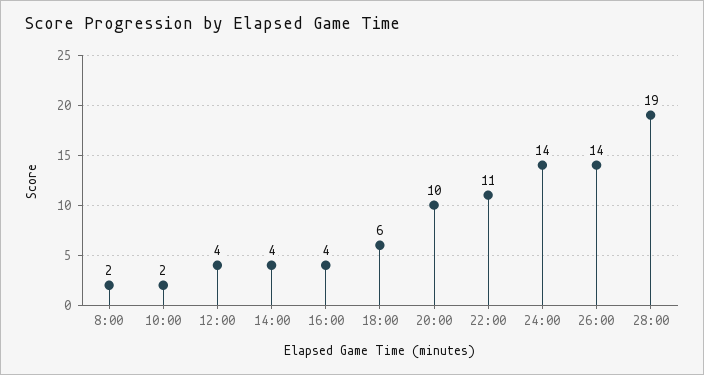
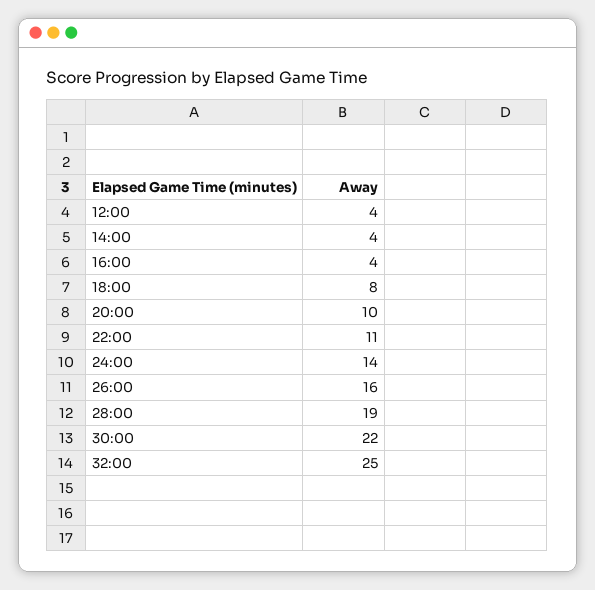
8:00: 2 -> none
10:00: 2 -> none
18:00: 6 -> 8
26:00: 14 -> 16
30:00: none -> 22
32:00: none -> 25

